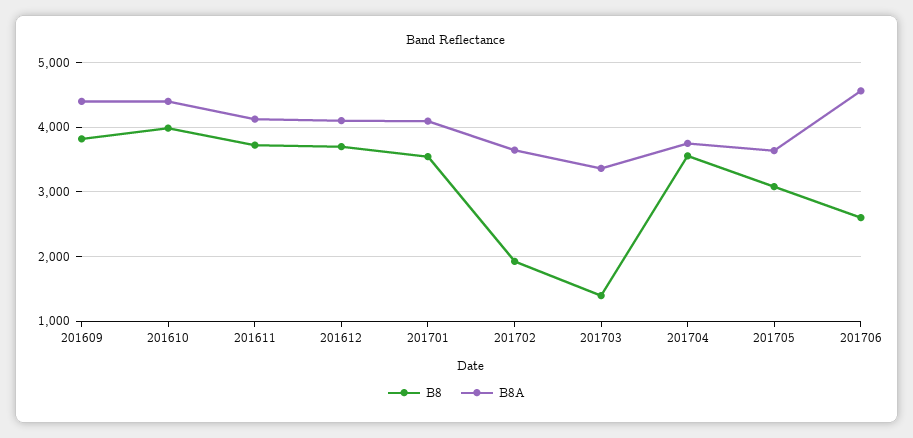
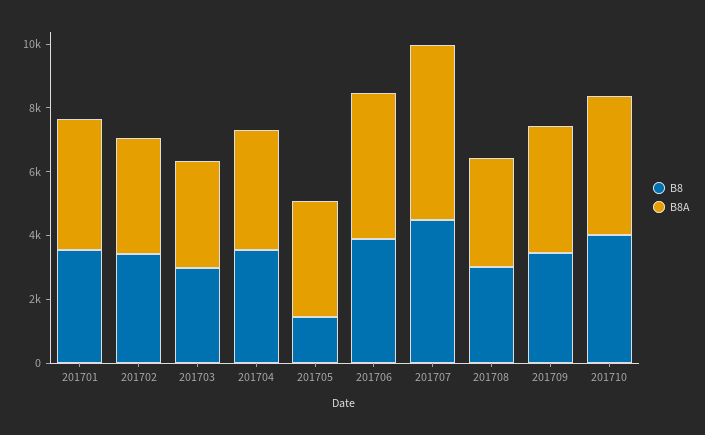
B8, 201609: 3800 -> none
B8A, 201609: 4400 -> none
B8, 201610: 4000 -> none
B8A, 201610: 4400 -> none
B8, 201611: 3700 -> none
B8A, 201611: 4100 -> none
B8, 201612: 3700 -> none
B8A, 201612: 4100 -> none
B8, 201702: 1900 -> 3500
B8, 201703: 1400 -> 3000
B8, 201705: 3100 -> 1500
B8, 201706: 2600 -> 4000
B8, 201707: none -> 4500
B8A, 201707: none -> 5500
B8, 201708: none -> 3000
B8A, 201708: none -> 3500
B8, 201709: none -> 3500
B8A, 201709: none -> 4000
B8, 201710: none -> 4000
B8A, 201710: none -> 4500

